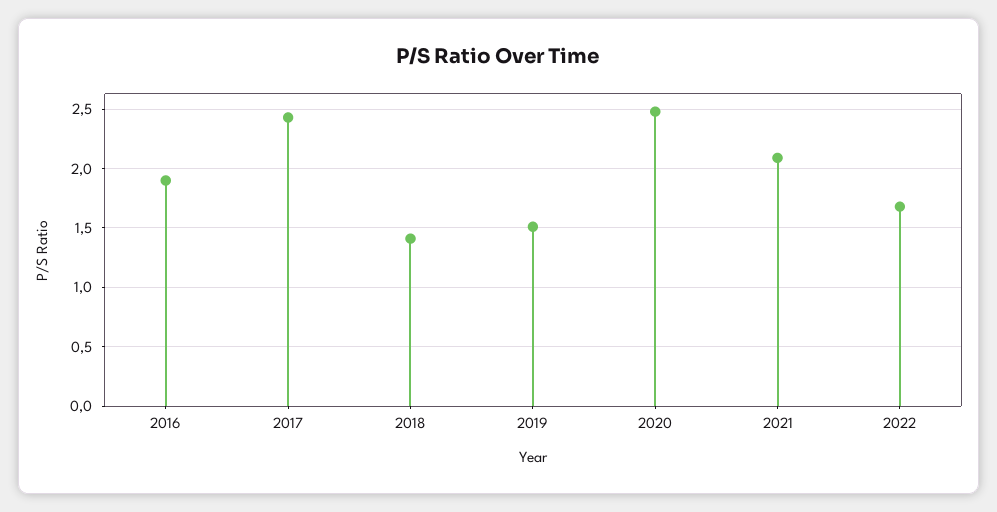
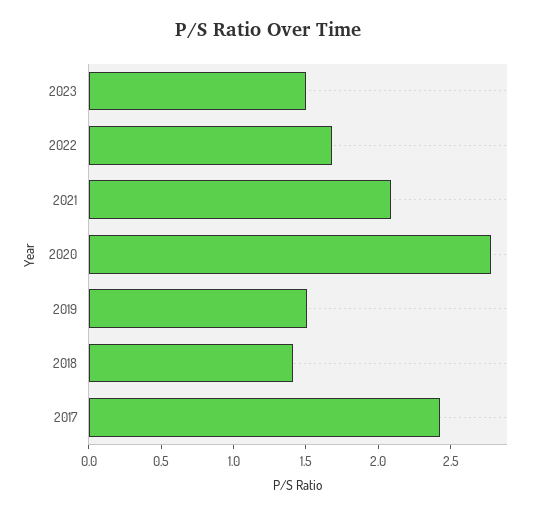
2016: 1.9 -> none
2020: 2.5 -> 2.8
2023: none -> 1.5

